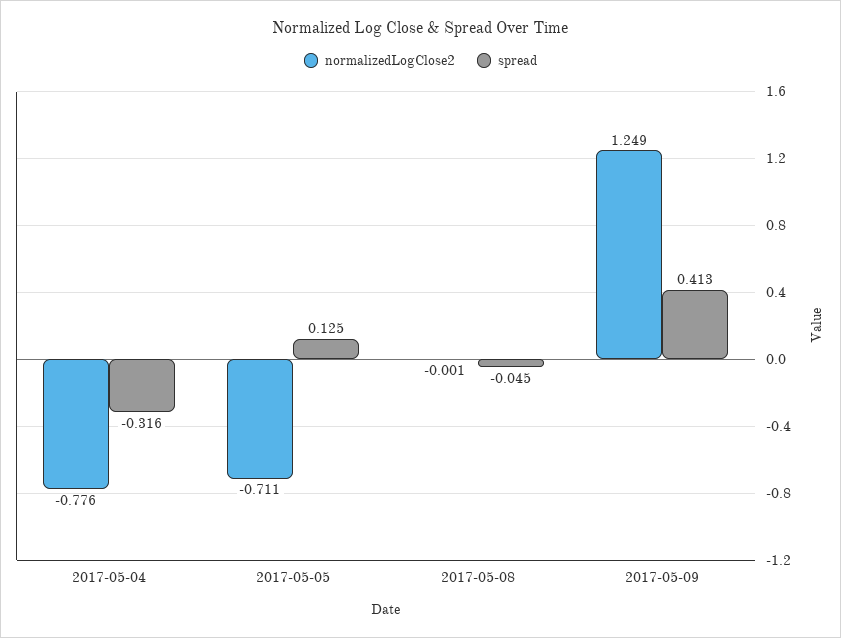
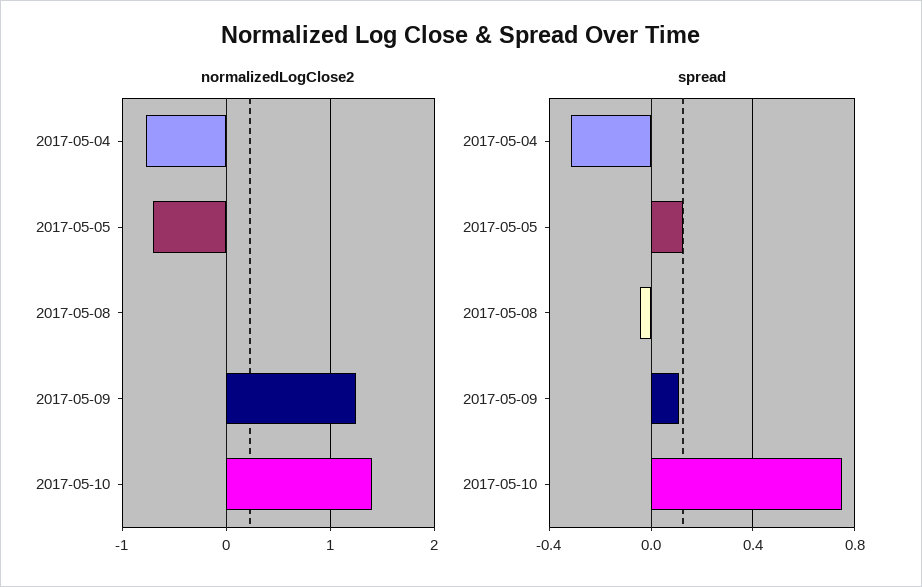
spread, 2017-05-09: 0.413 -> 0.1
normalizedLogClose2, 2017-05-10: none -> 1.4
spread, 2017-05-10: none -> 0.75

